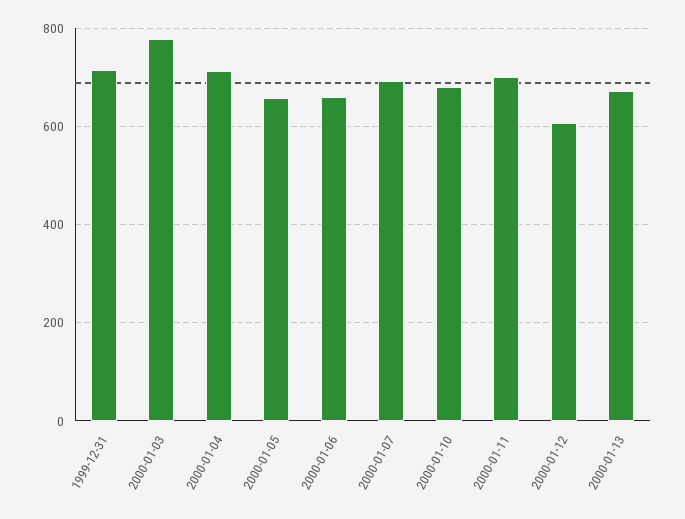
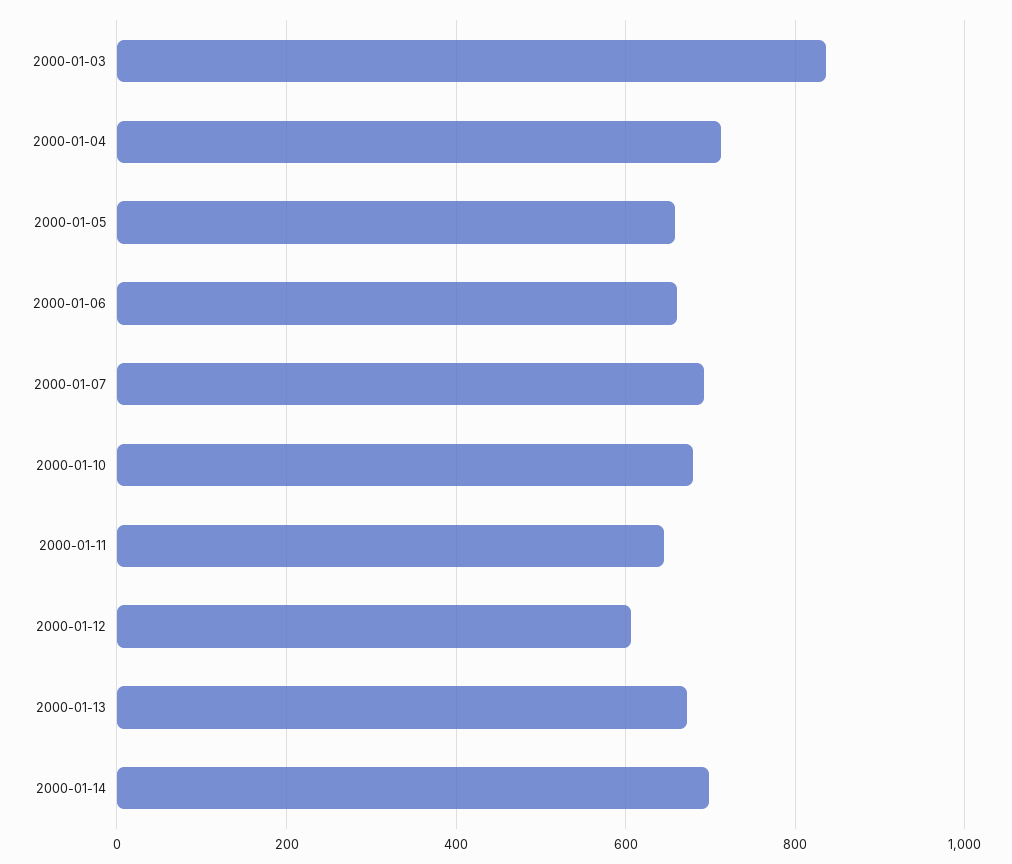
1999-12-31: 720 -> none
2000-01-03: 780 -> 840
2000-01-11: 700 -> 640
2000-01-14: none -> 700

